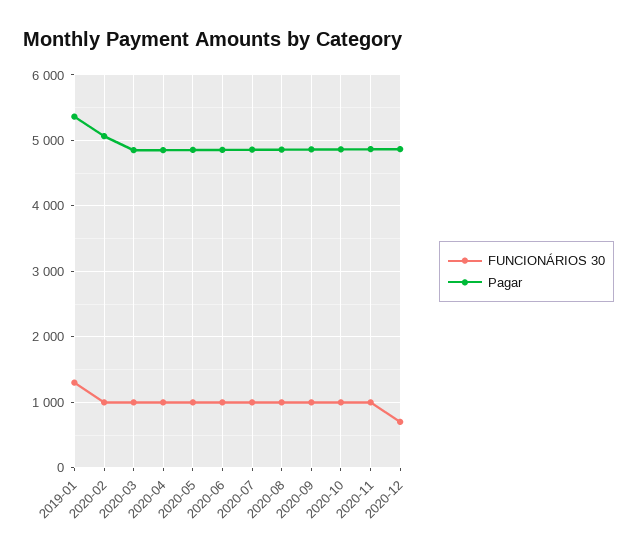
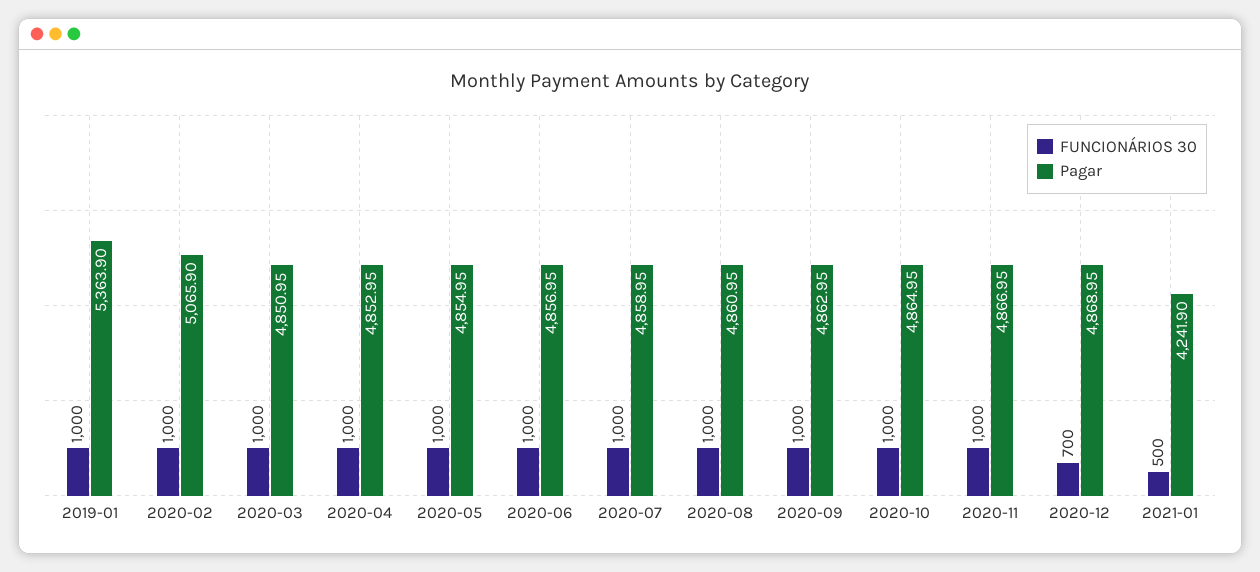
FUNCIONÁRIOS 30, 2019-01: 1300 -> 1000
FUNCIONÁRIOS 30, 2021-01: none -> 500
Pagar, 2021-01: none -> 4241.9

